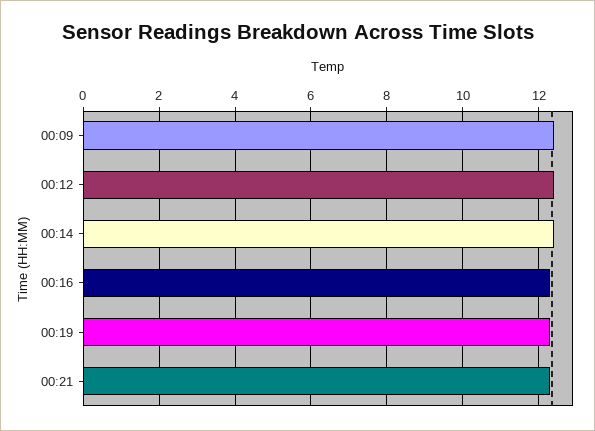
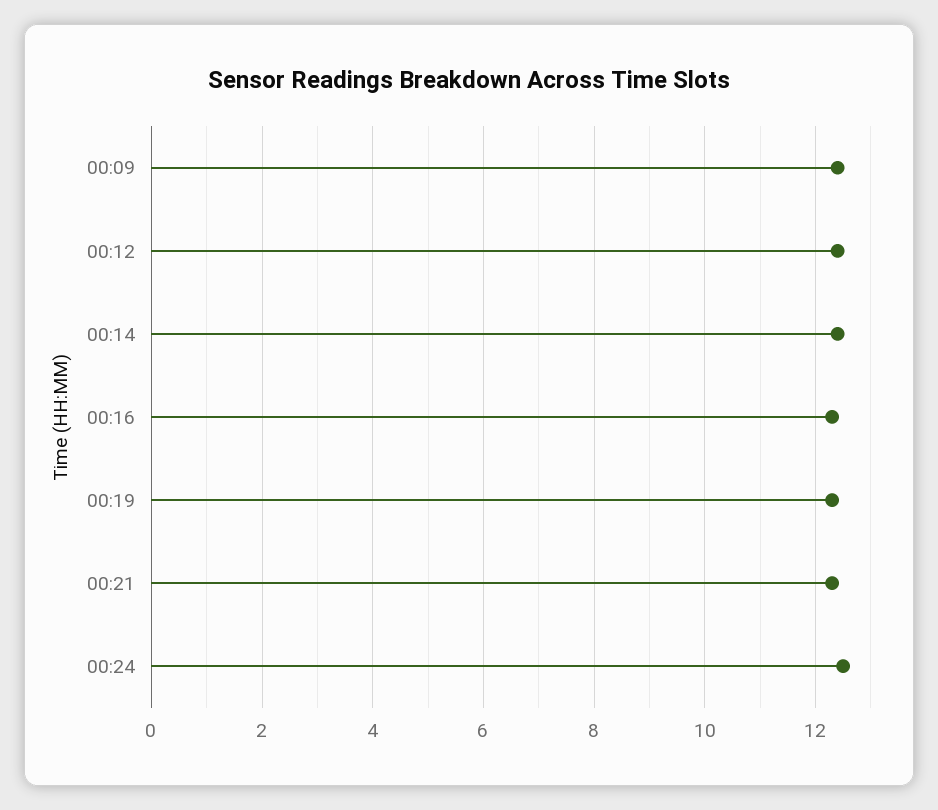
00:24: none -> 12.5

